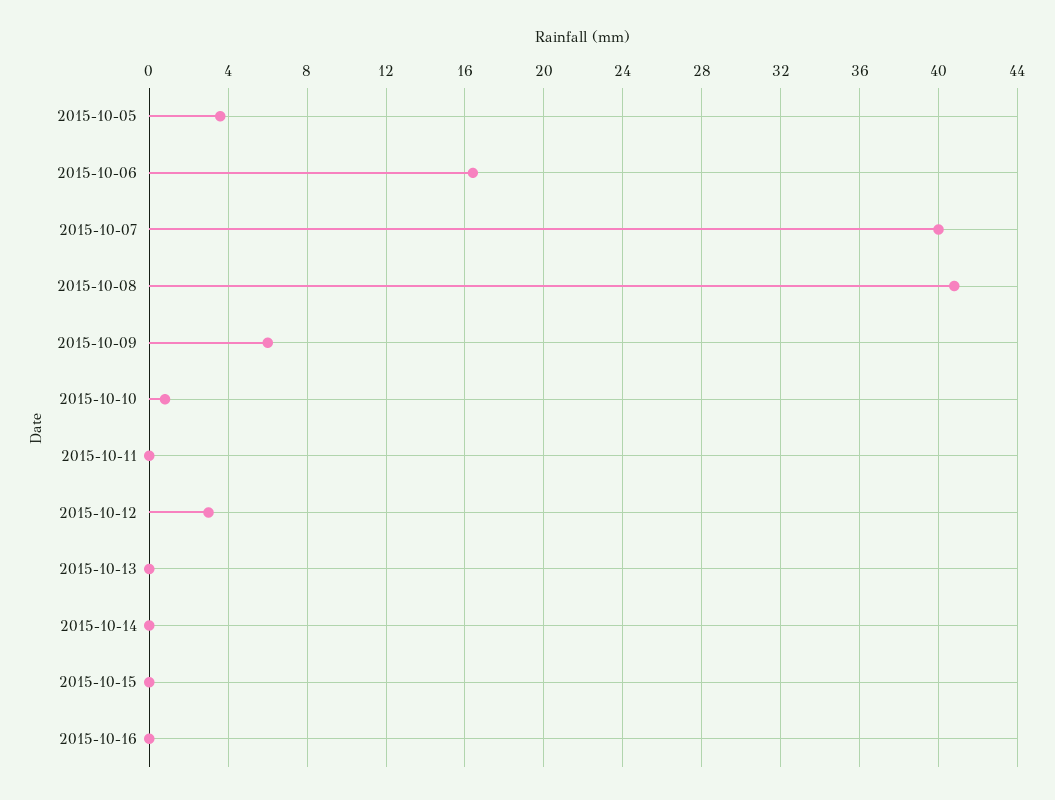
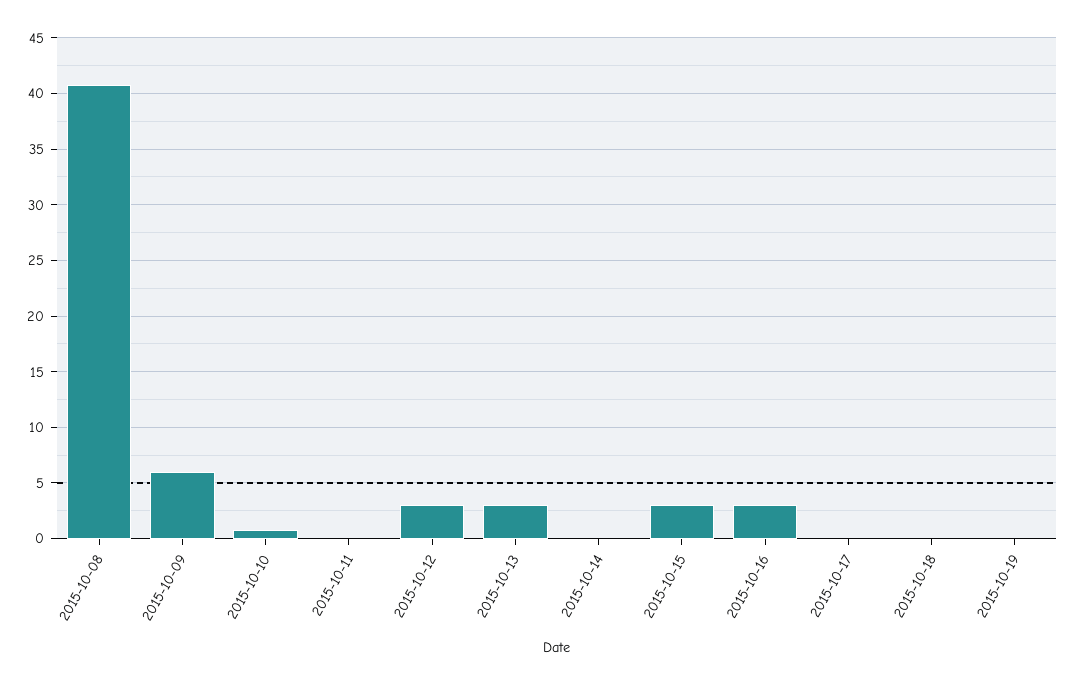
2015-10-05: 3.5 -> none
2015-10-06: 16.5 -> none
2015-10-07: 40 -> none
2015-10-13: 0 -> 3
2015-10-15: 0 -> 3
2015-10-16: 0 -> 3
2015-10-17: none -> 0
2015-10-18: none -> 0
2015-10-19: none -> 0

